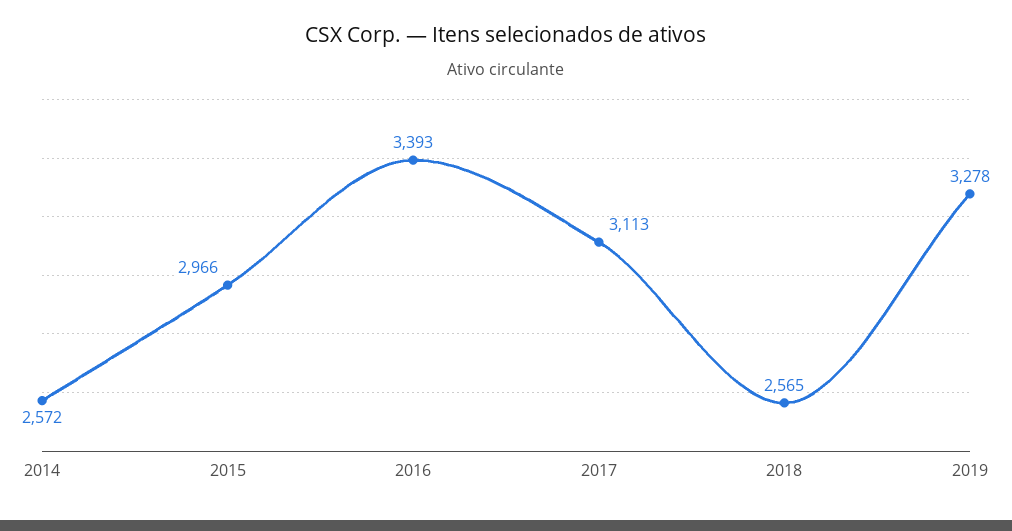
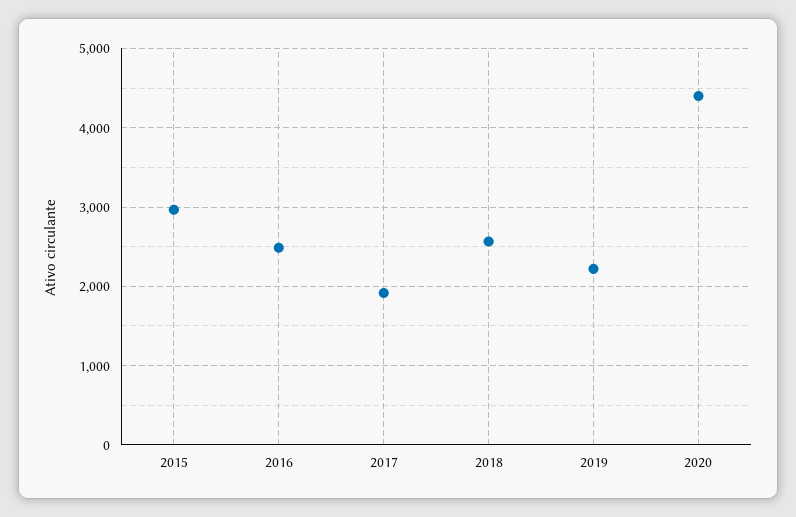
2014: 2572 -> none
2016: 3393 -> 2500
2017: 3113 -> 1900
2019: 3278 -> 2200
2020: none -> 4400

